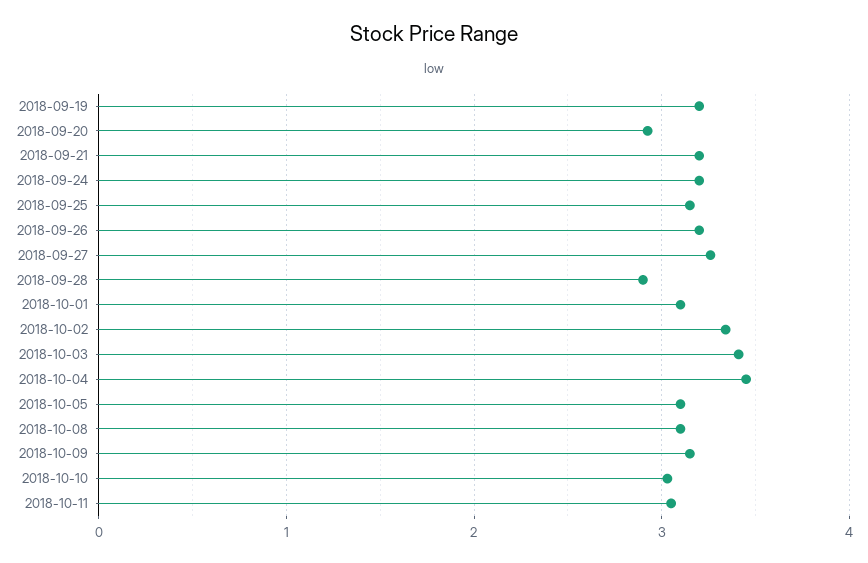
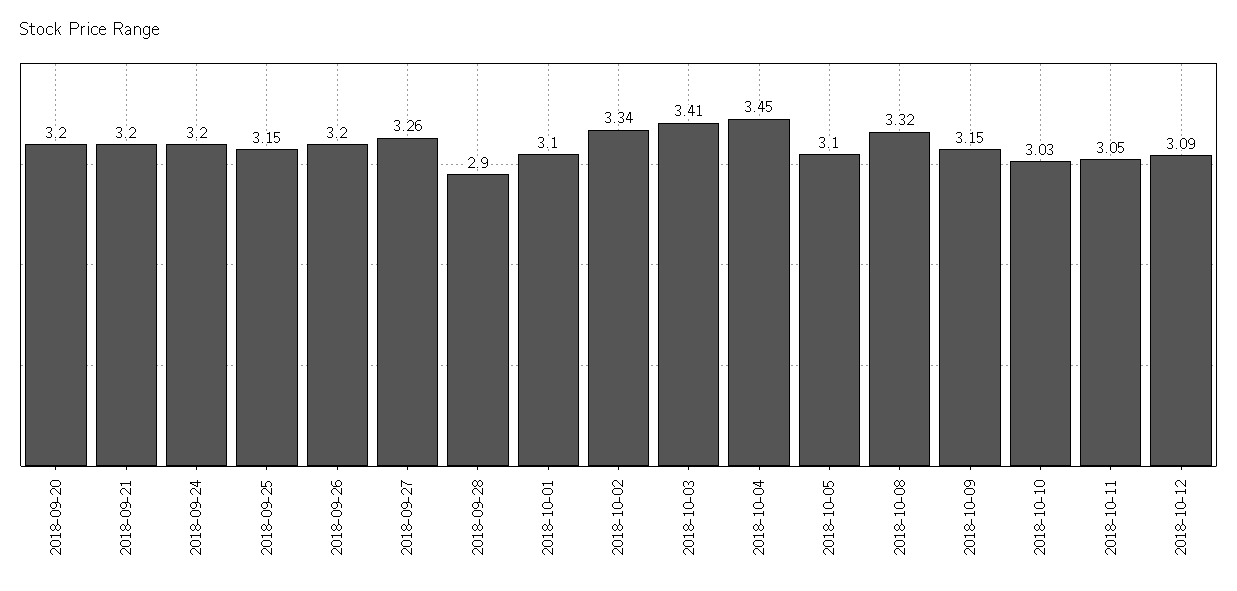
2018-09-19: 3.2 -> none
2018-09-20: 2.9 -> 3.2
2018-10-08: 3.1 -> 3.32
2018-10-12: none -> 3.09

